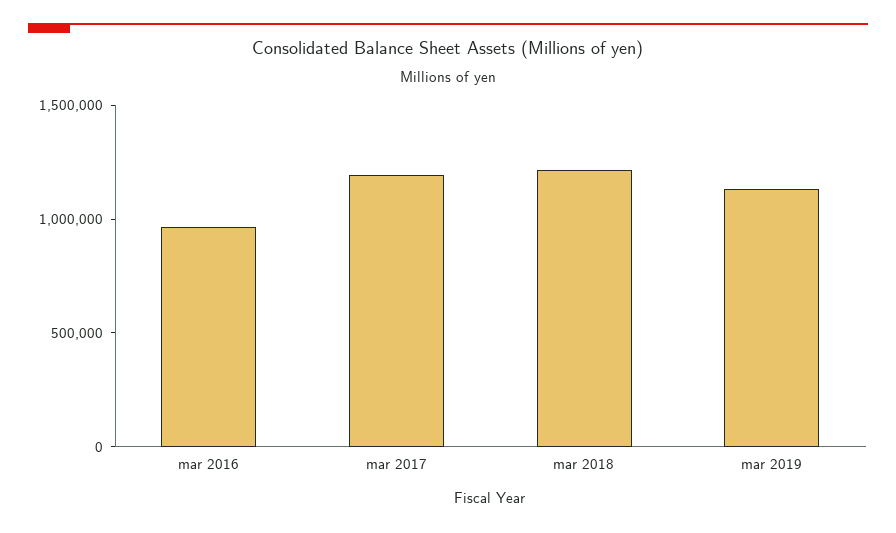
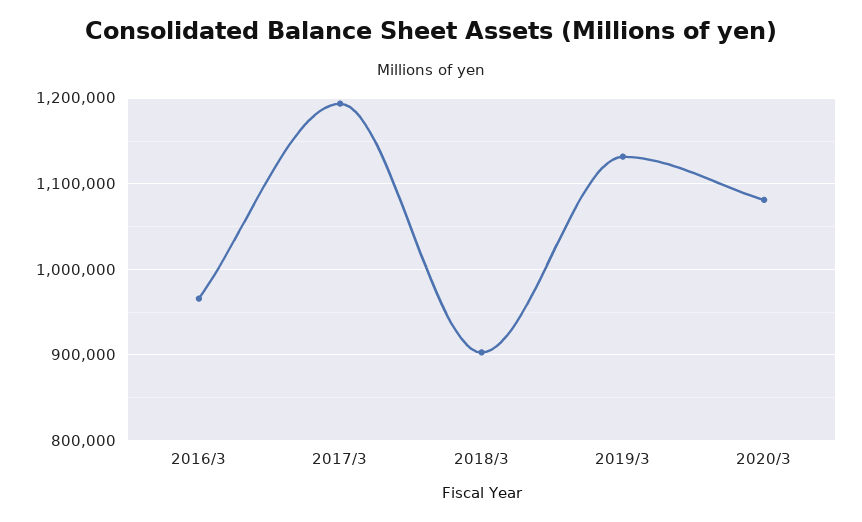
mar 2018: 1200000 -> 900000
2020/3: none -> 1080000

